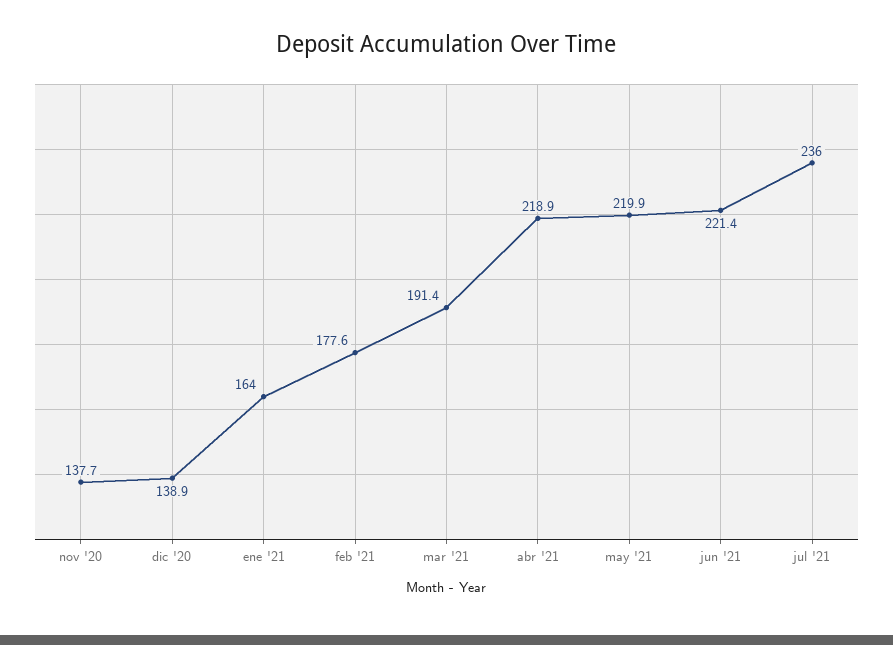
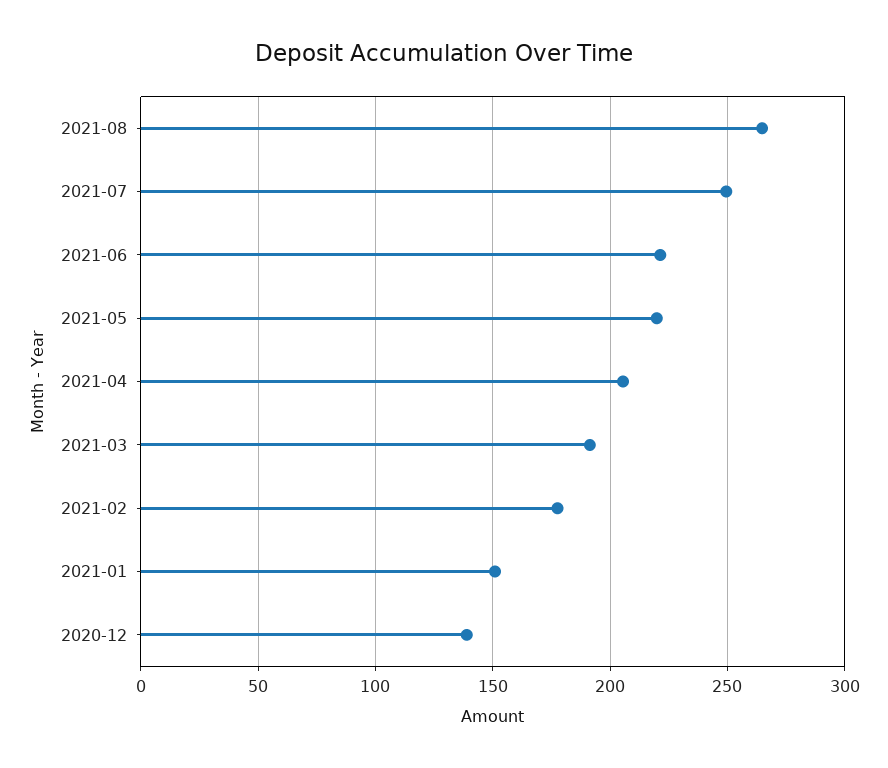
nov '20: 137.7 -> none
ene '21: 164 -> 150
abr '21: 218.9 -> 205
jul '21: 236 -> 250
2021-08: none -> 265

